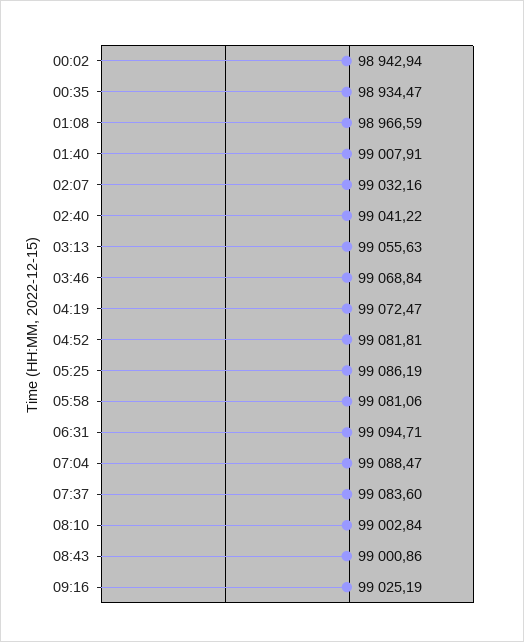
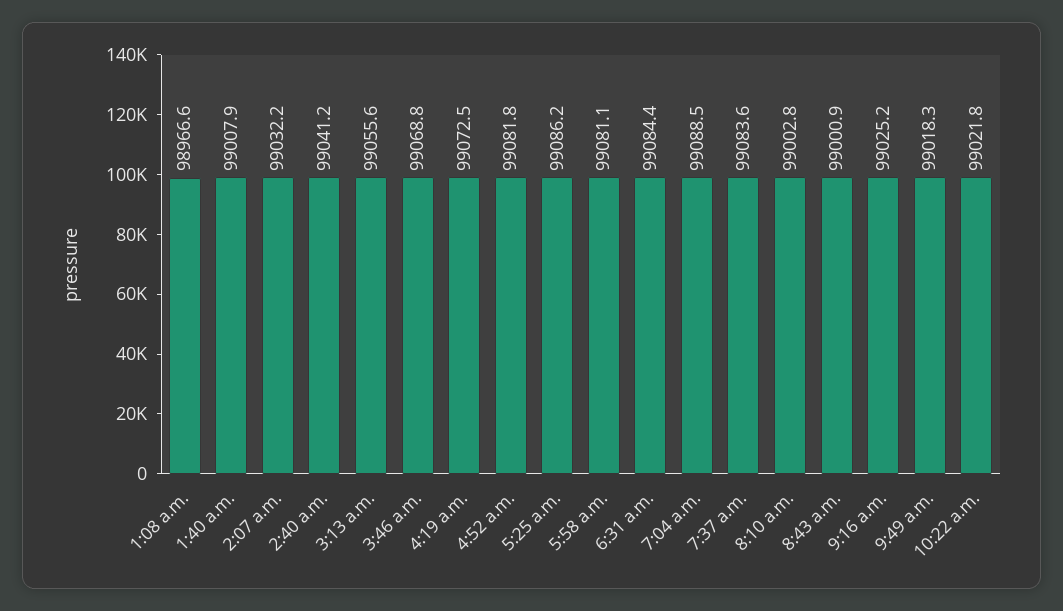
00:02: 98942.94 -> none
00:35: 98934.47 -> none
06:31: 99094.71 -> 99084.4
9:49 a.m.: none -> 99018.3
10:22 a.m.: none -> 99021.8

